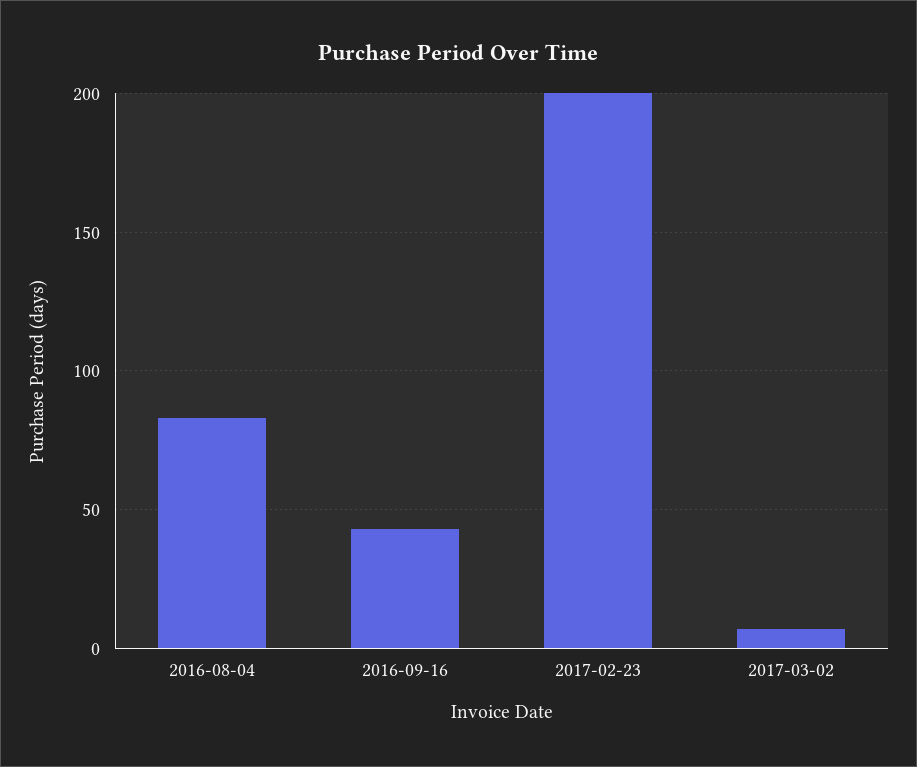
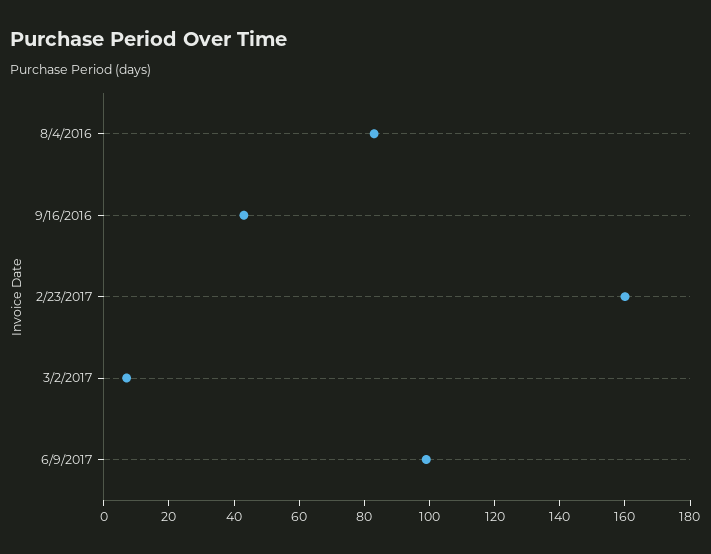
2017-02-23: 200 -> 160
6/9/2017: none -> 100

